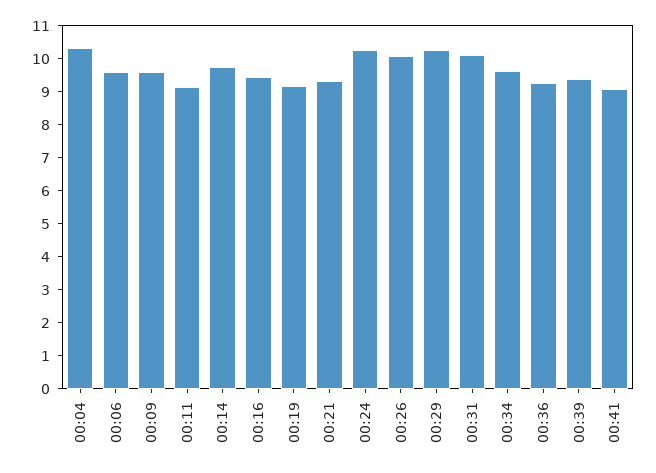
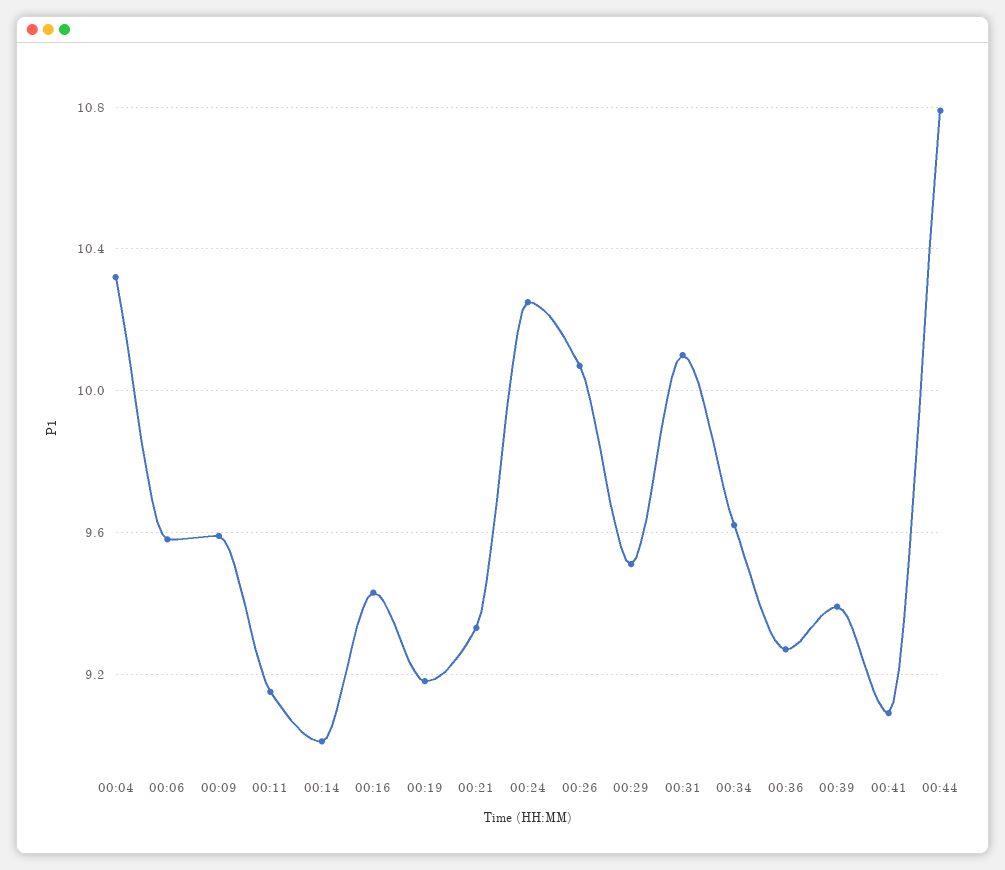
00:14: 9.75 -> 9
00:29: 10.25 -> 9.5
00:44: none -> 10.8

